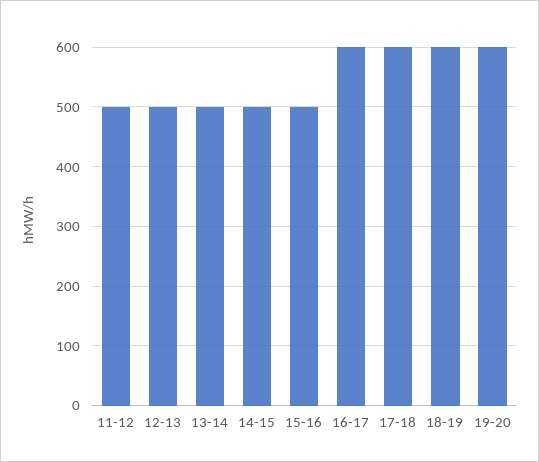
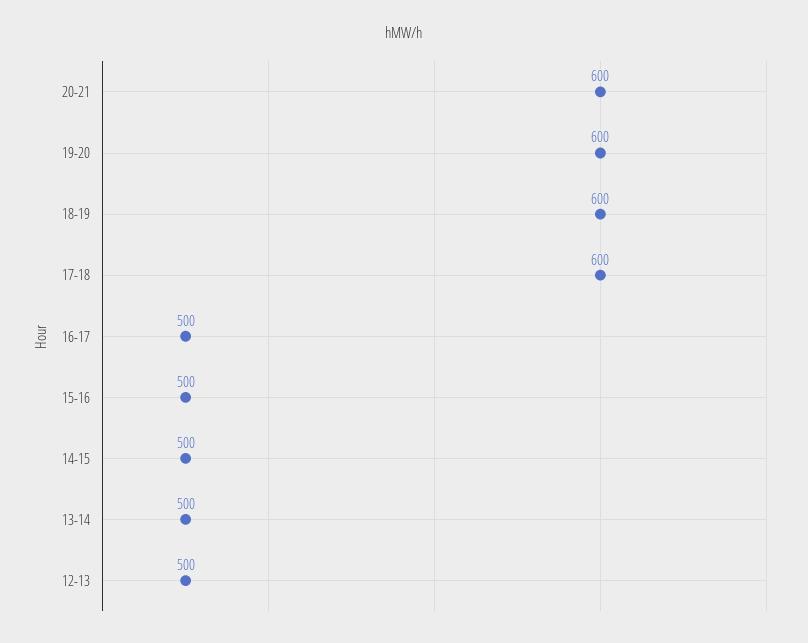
11-12: 500 -> none
16-17: 600 -> 500
20-21: none -> 600

